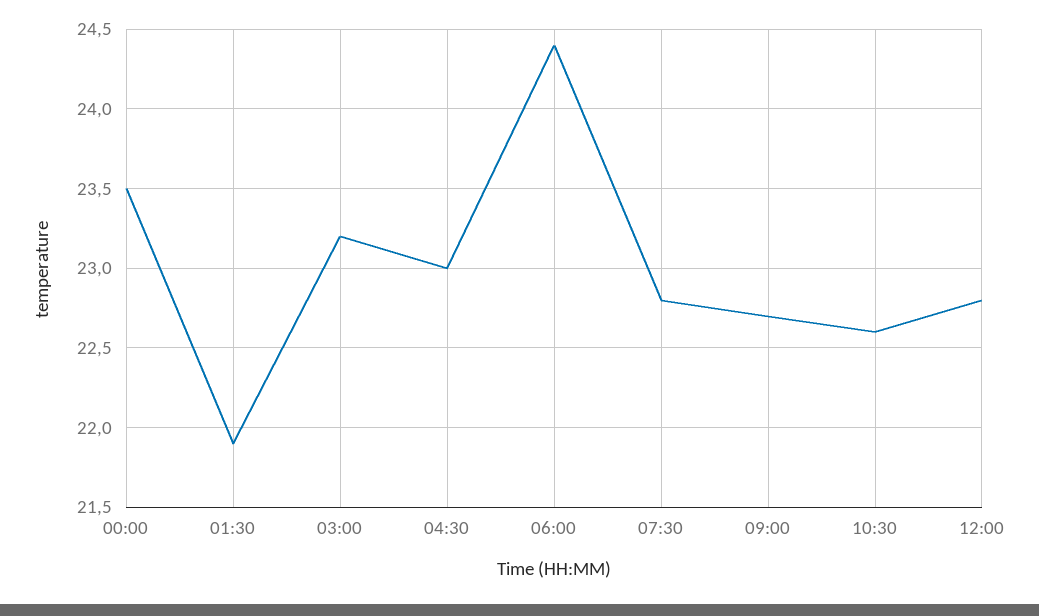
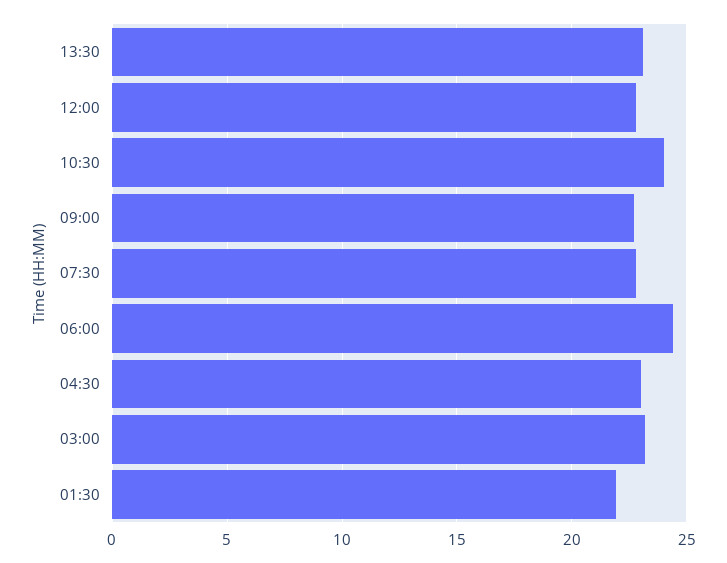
00:00: 23.5 -> none
10:30: 22.6 -> 24
13:30: none -> 23

